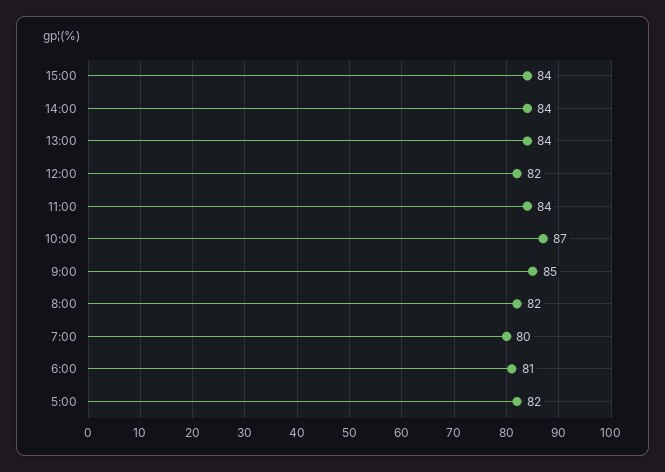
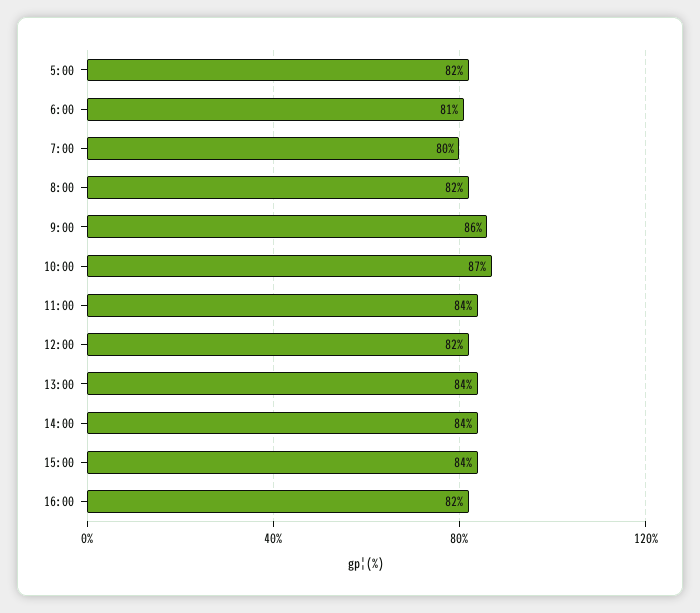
9:00: 85 -> 86
16:00: none -> 82

